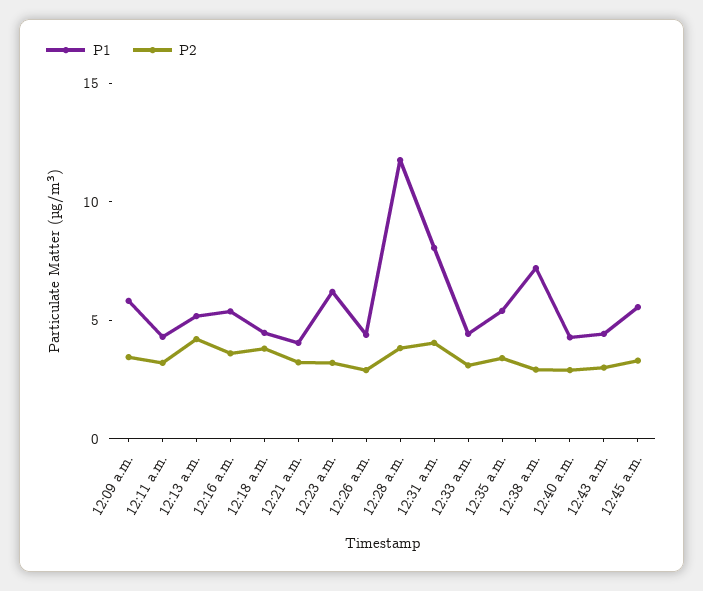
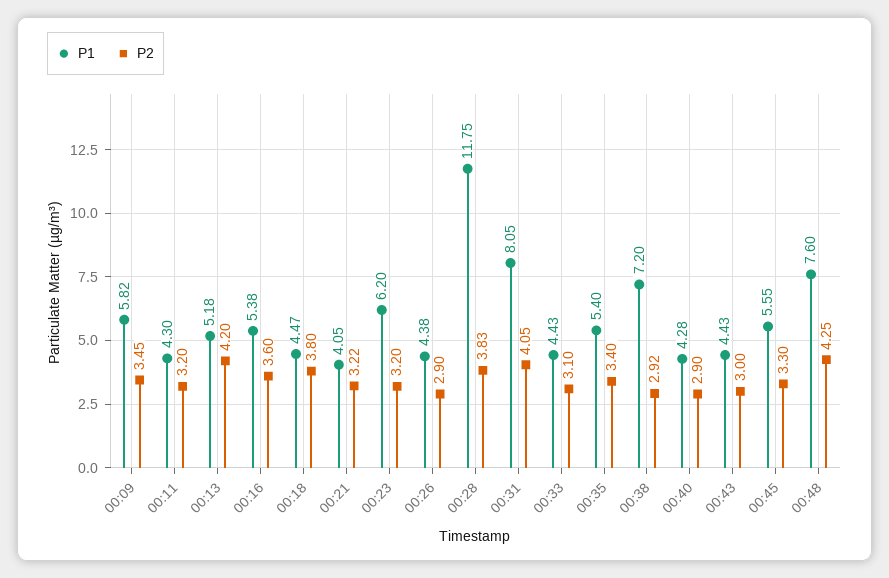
P1, 00:48: none -> 7.6
P2, 00:48: none -> 4.25

